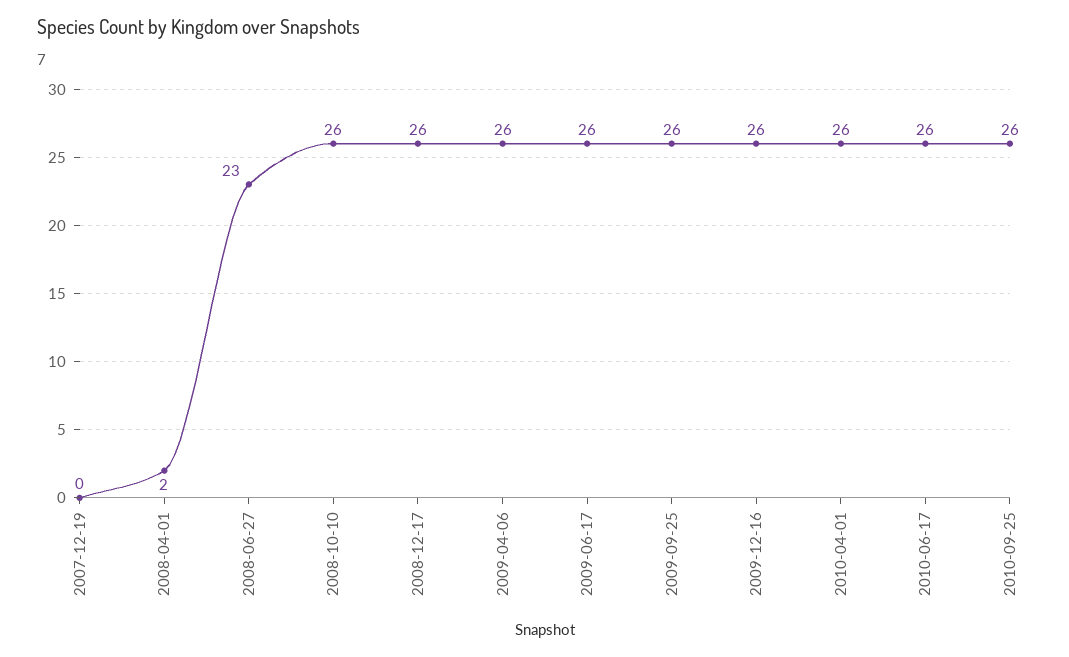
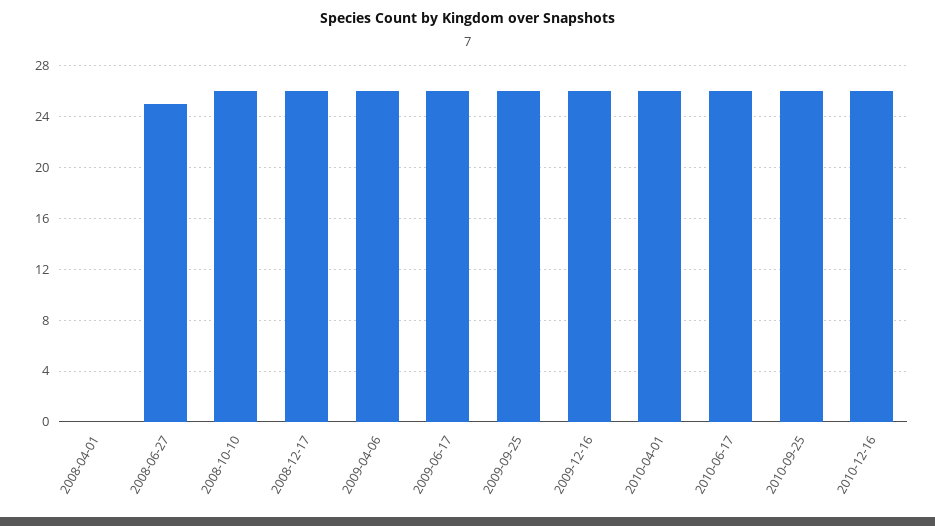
2007-12-19: 0 -> none
2008-04-01: 2 -> 0
2008-06-27: 23 -> 25
2010-12-16: none -> 26

